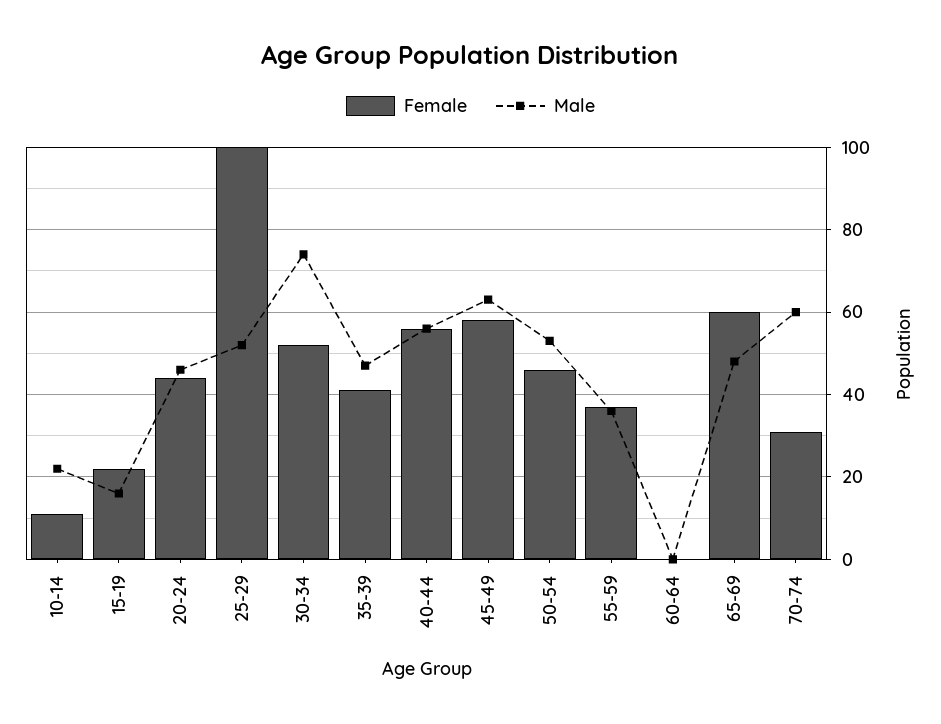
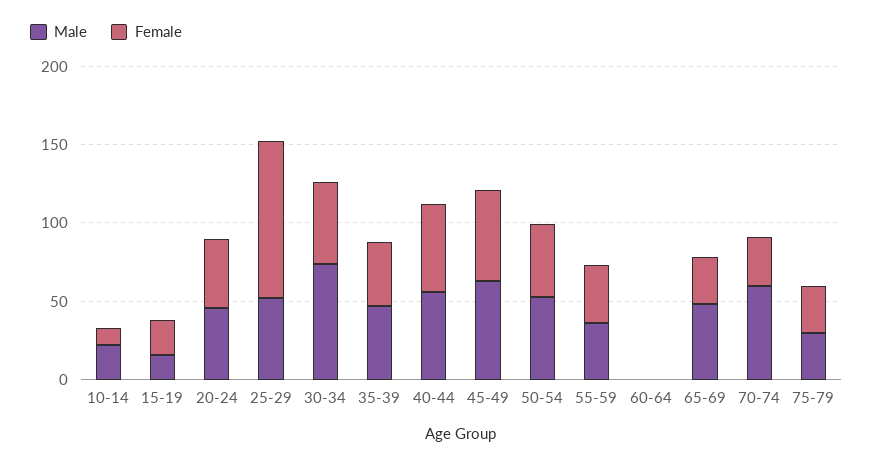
Female, 65-69: 60 -> 30
Male, 75-79: none -> 30
Female, 75-79: none -> 30

